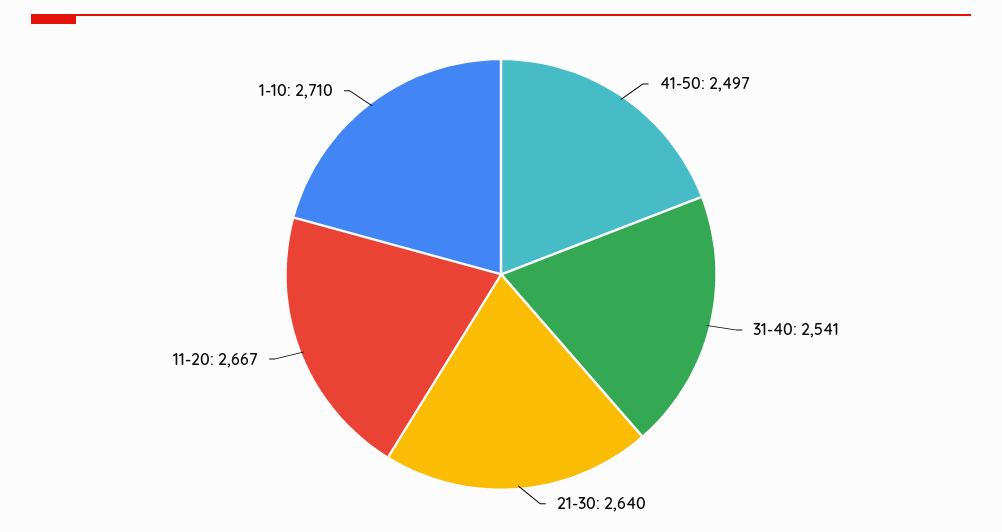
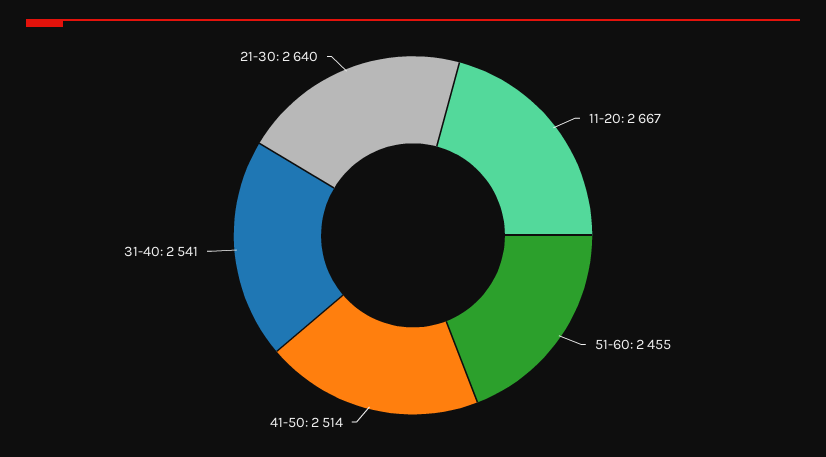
41-50: 2497 -> 2514
1-10: 2710 -> none
51-60: none -> 2455

